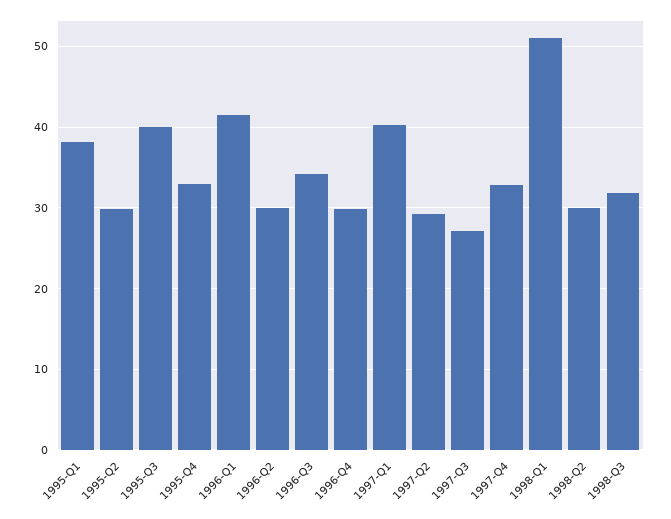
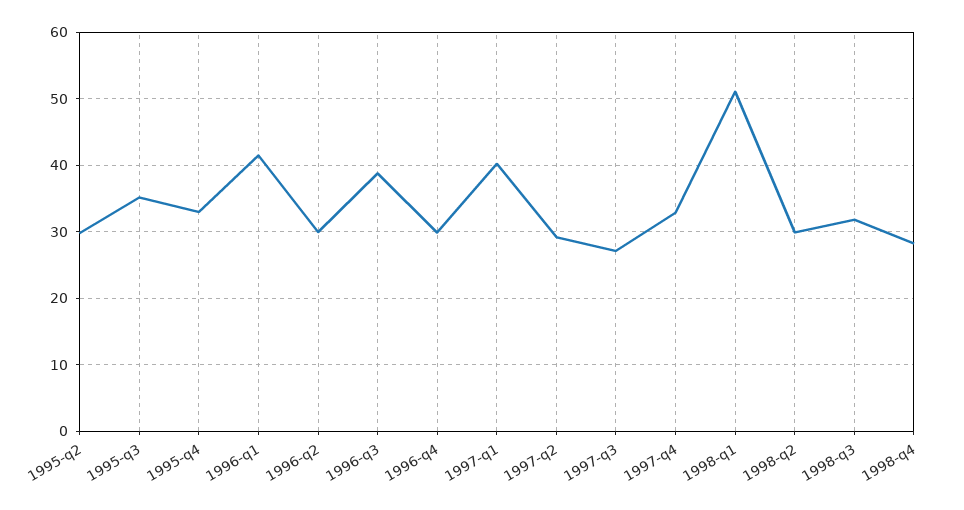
1995-Q1: 38 -> none
1995-Q3: 40 -> 35
1996-Q3: 34 -> 39
1998-q4: none -> 28

